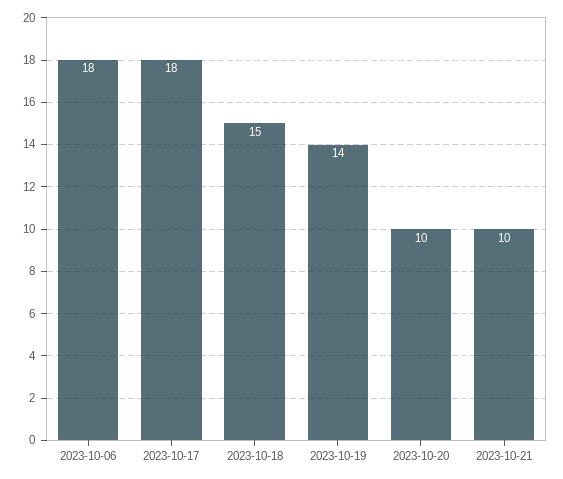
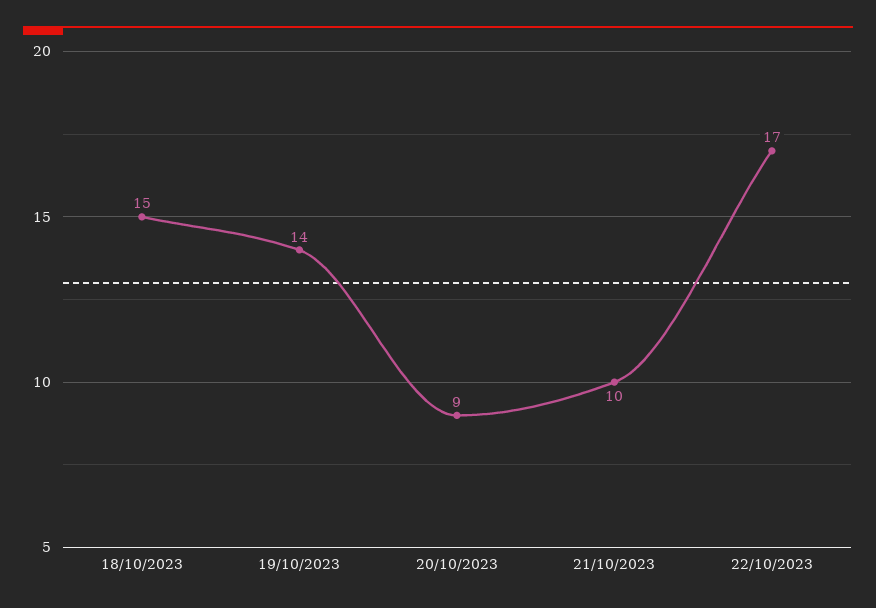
2023-10-06: 18 -> none
2023-10-17: 18 -> none
2023-10-20: 10 -> 9
22/10/2023: none -> 17

